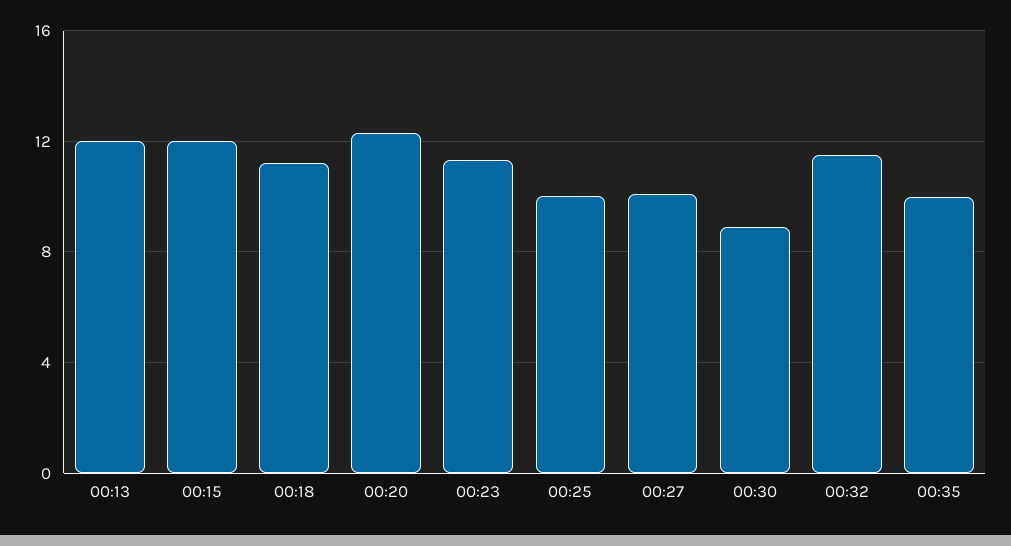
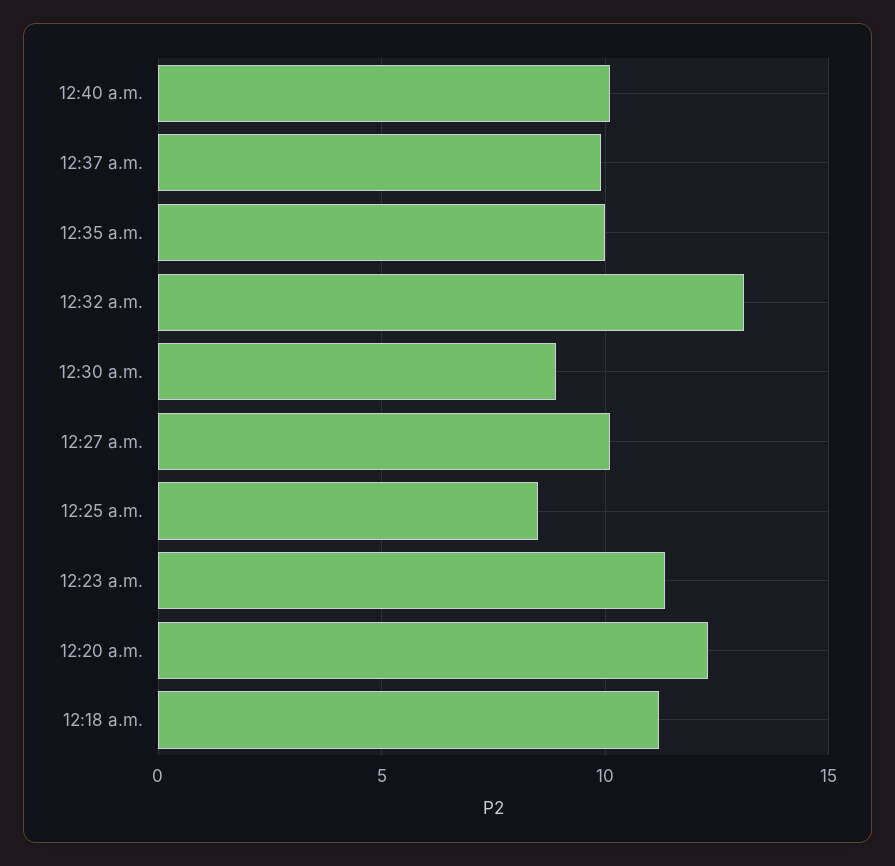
00:13: 12 -> none
00:15: 12 -> none
00:25: 10 -> 8.5
00:32: 11.5 -> 13
12:40 a.m.: none -> 10
12:37 a.m.: none -> 10

